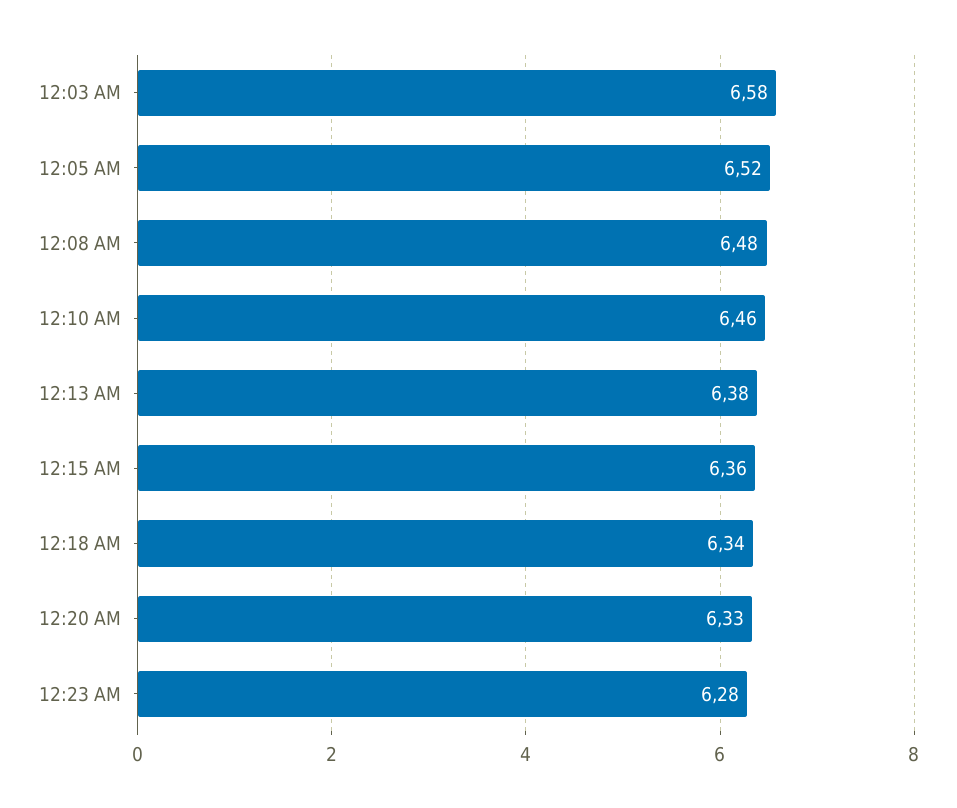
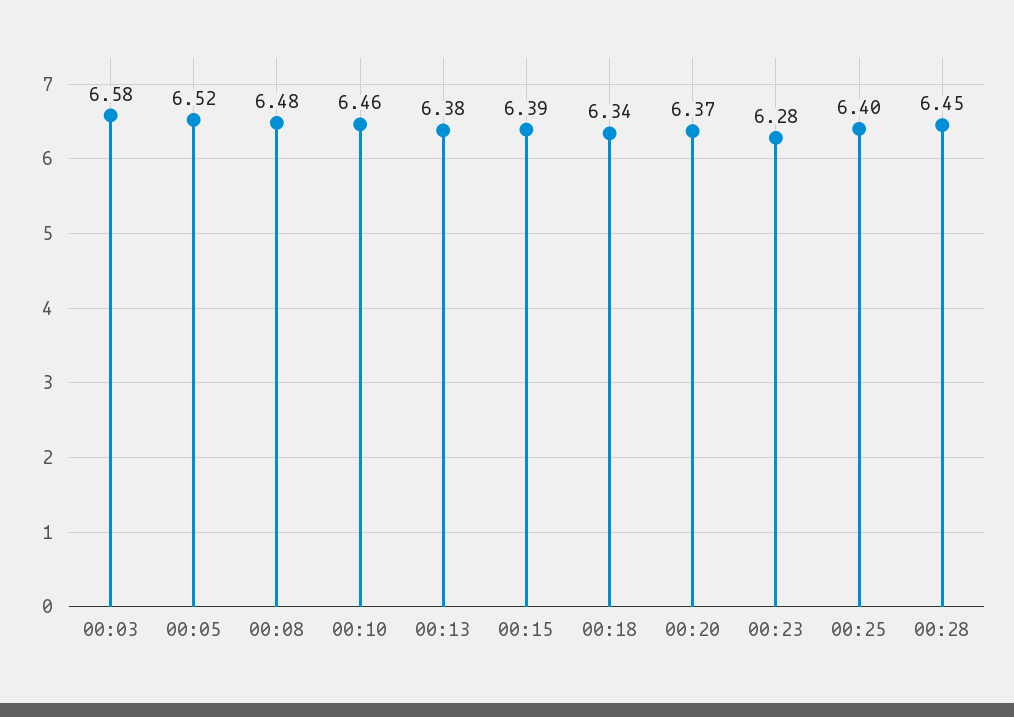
12:15 AM: 6.36 -> 6.39
12:20 AM: 6.33 -> 6.37
00:25: none -> 6.4
00:28: none -> 6.45

